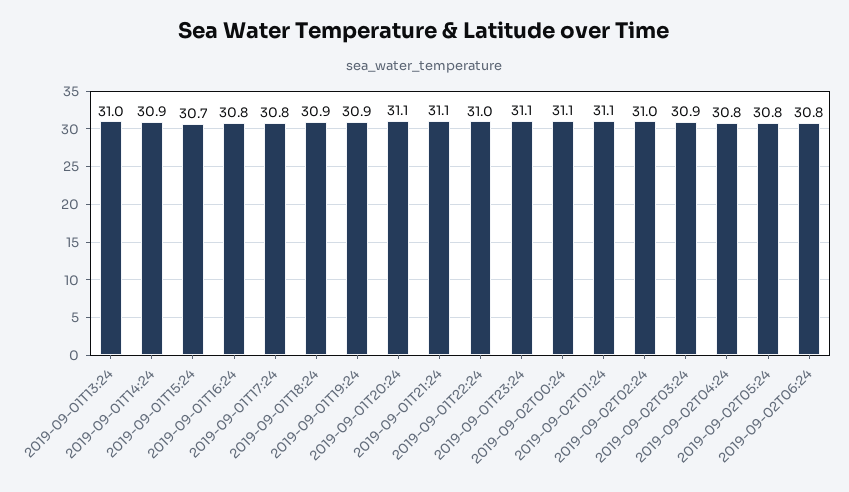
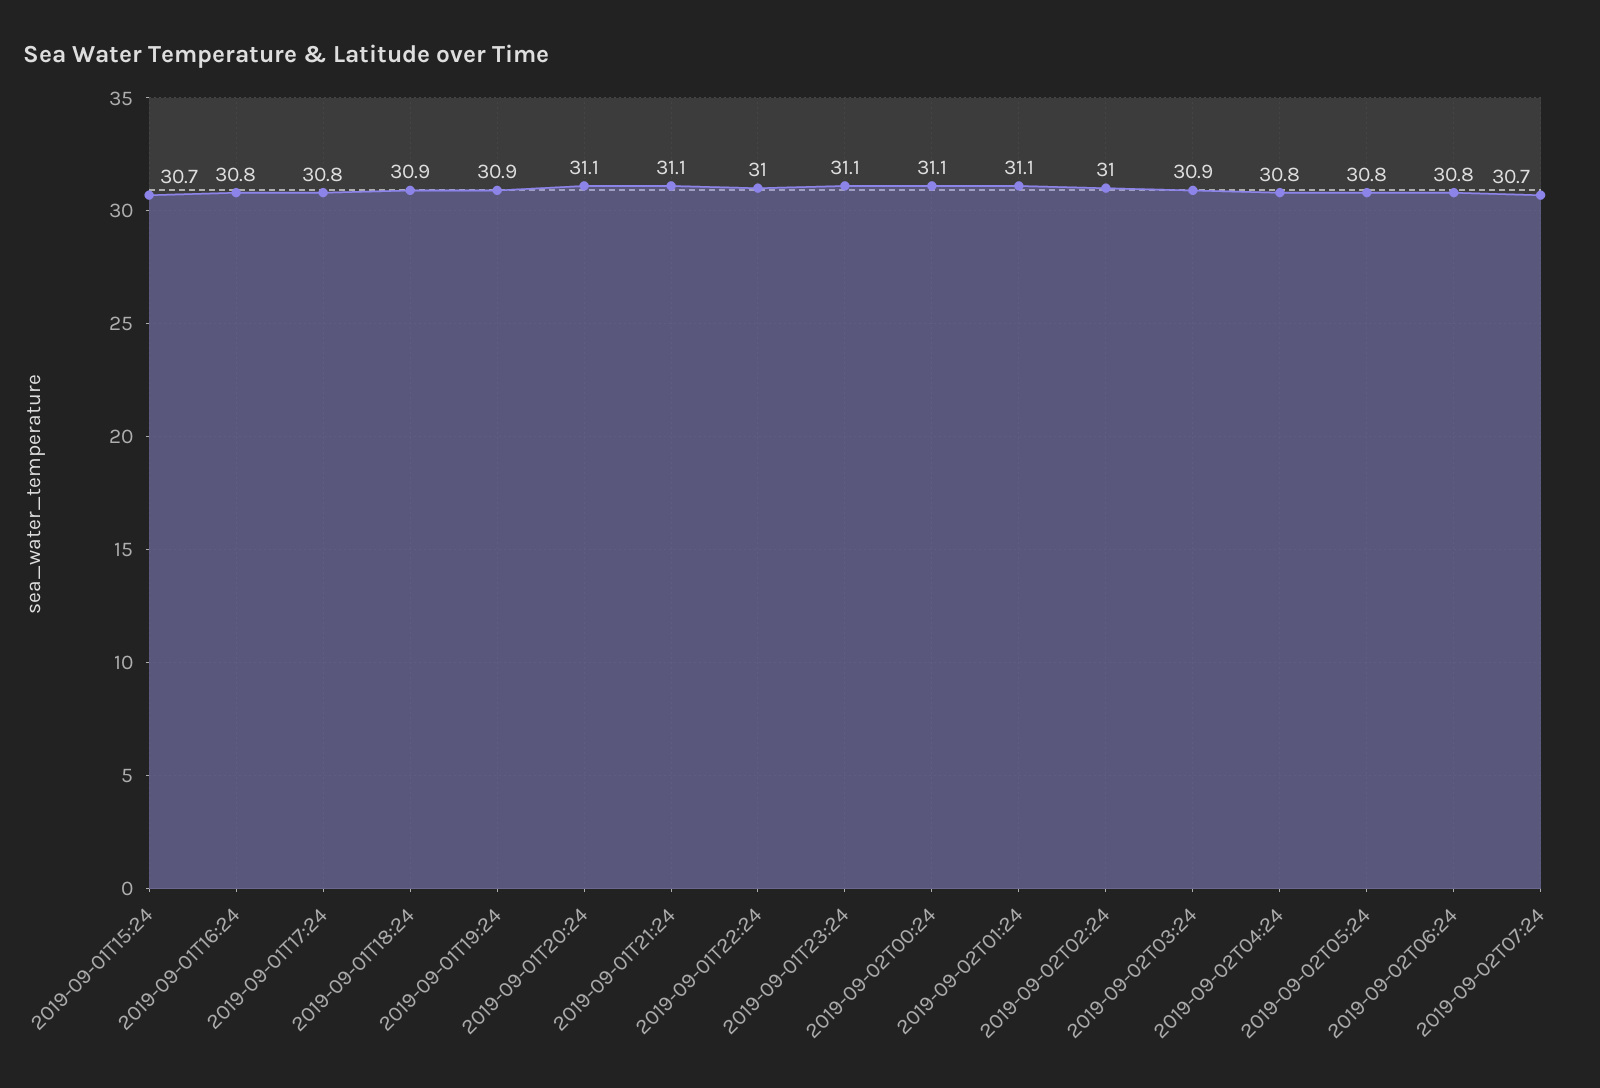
2019-09-01T13:24: 31 -> none
2019-09-01T14:24: 30.9 -> none
2019-09-02T07:24: none -> 30.7

